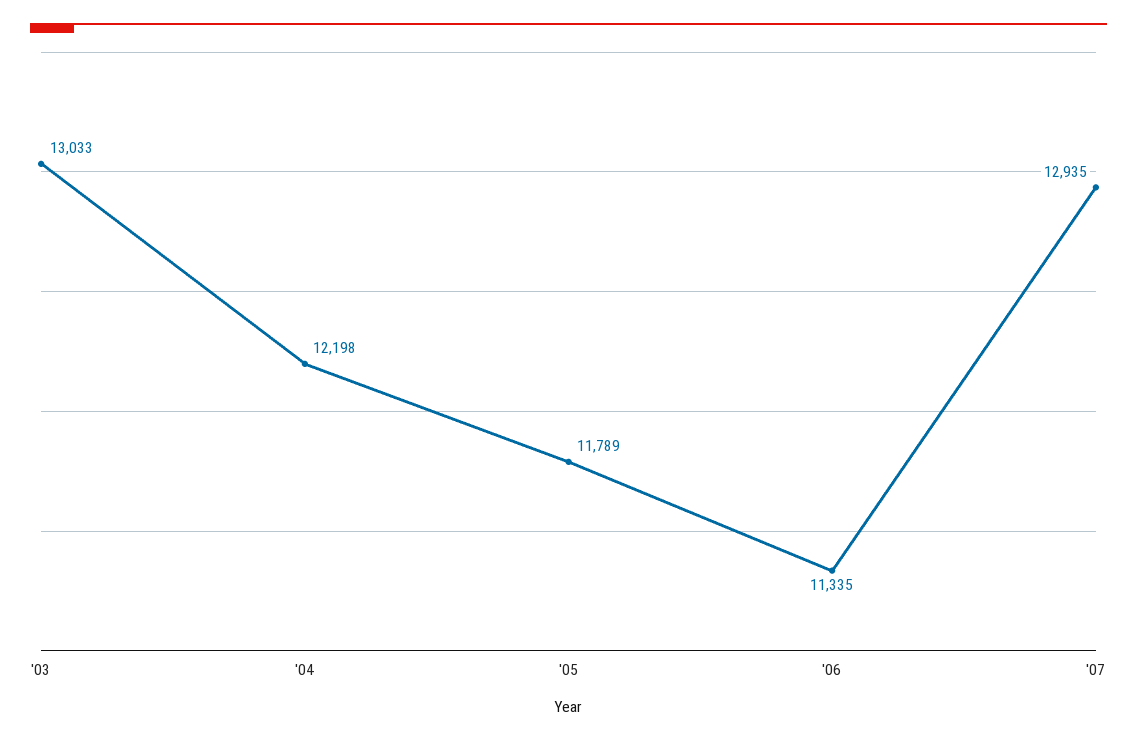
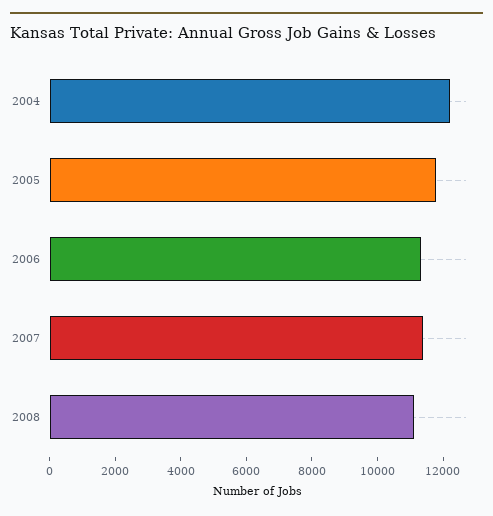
'03: 13033 -> none
'07: 12935 -> 11500
2008: none -> 11000

